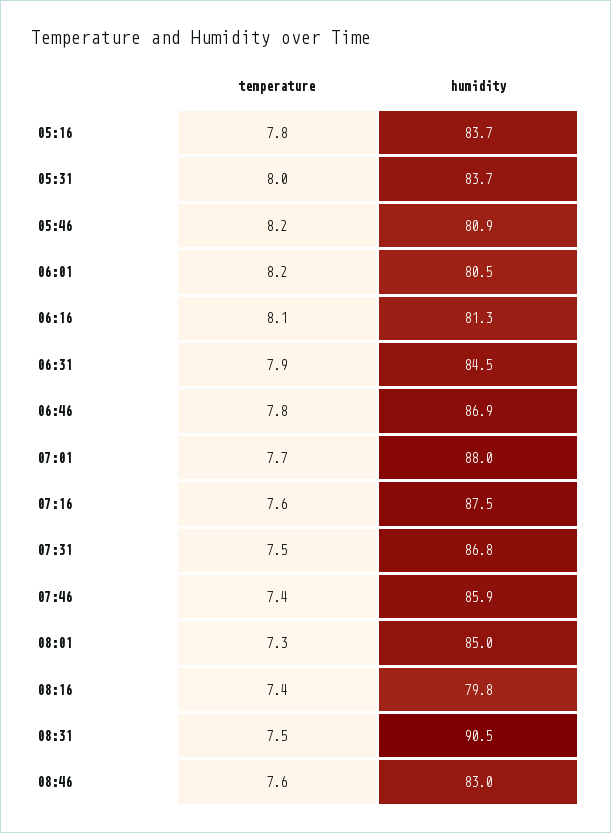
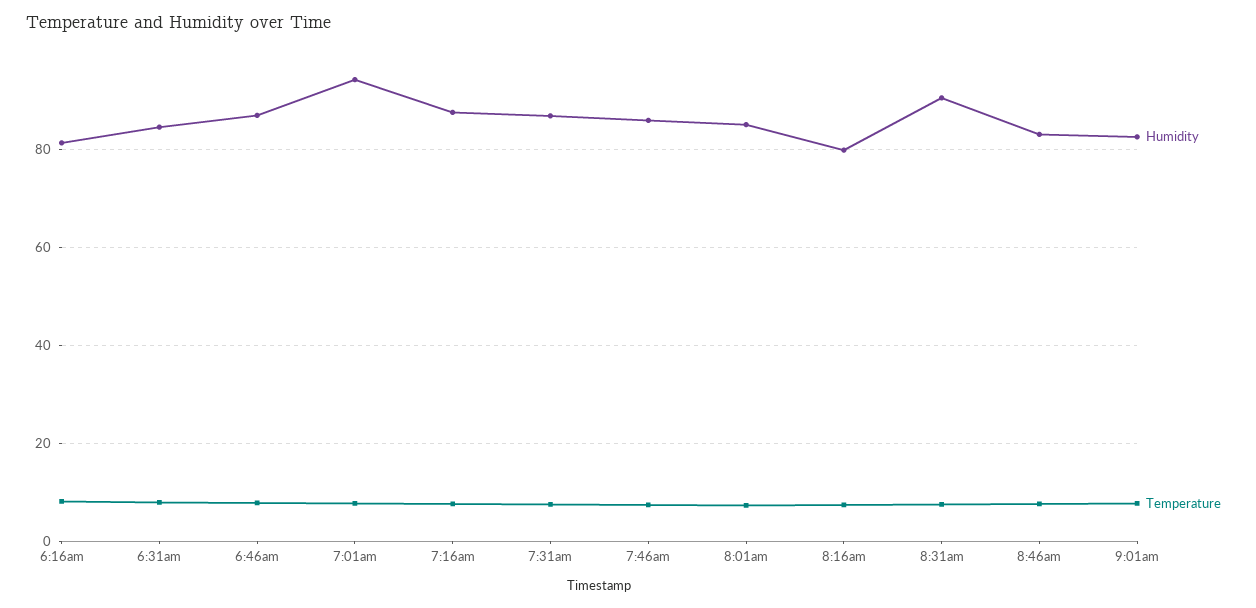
temperature, 05:16: 7.8 -> none
humidity, 05:16: 83.7 -> none
temperature, 05:31: 8 -> none
humidity, 05:31: 83.7 -> none
temperature, 05:46: 8.2 -> none
humidity, 05:46: 80.9 -> none
temperature, 06:01: 8.2 -> none
humidity, 06:01: 80.5 -> none
humidity, 07:01: 88 -> 94
humidity, 9:01am: none -> 82
temperature, 9:01am: none -> 8

